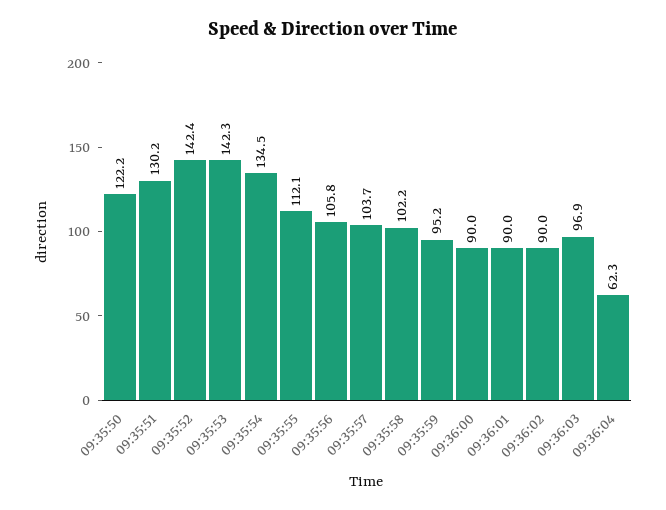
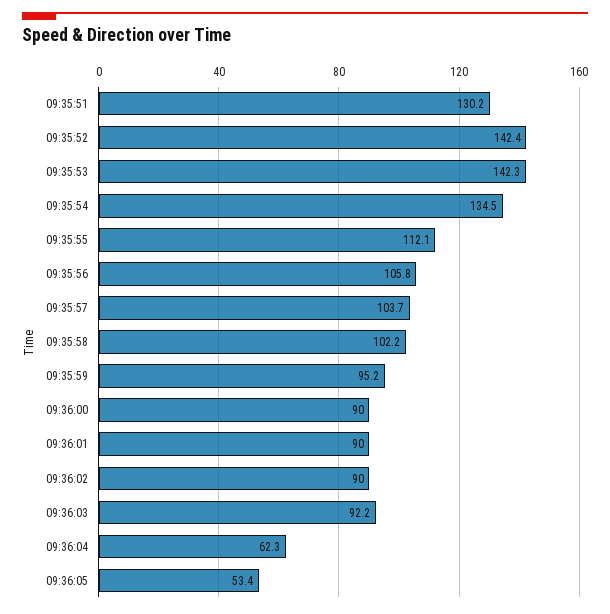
09:35:50: 122.2 -> none
09:36:03: 96.9 -> 92.2
09:36:05: none -> 53.4

